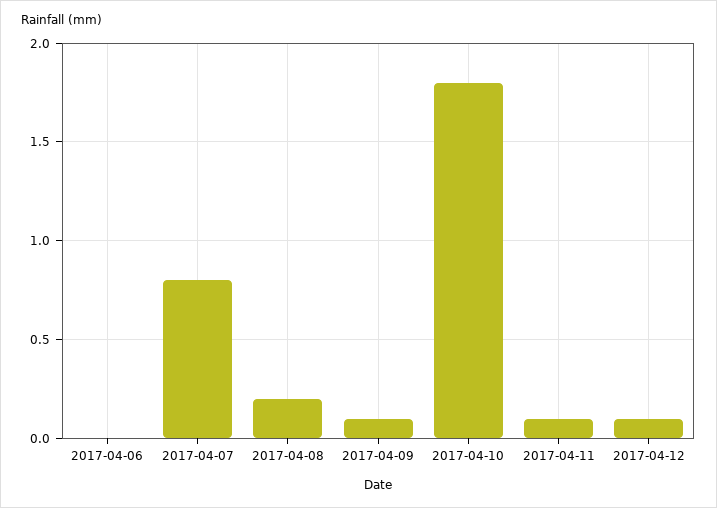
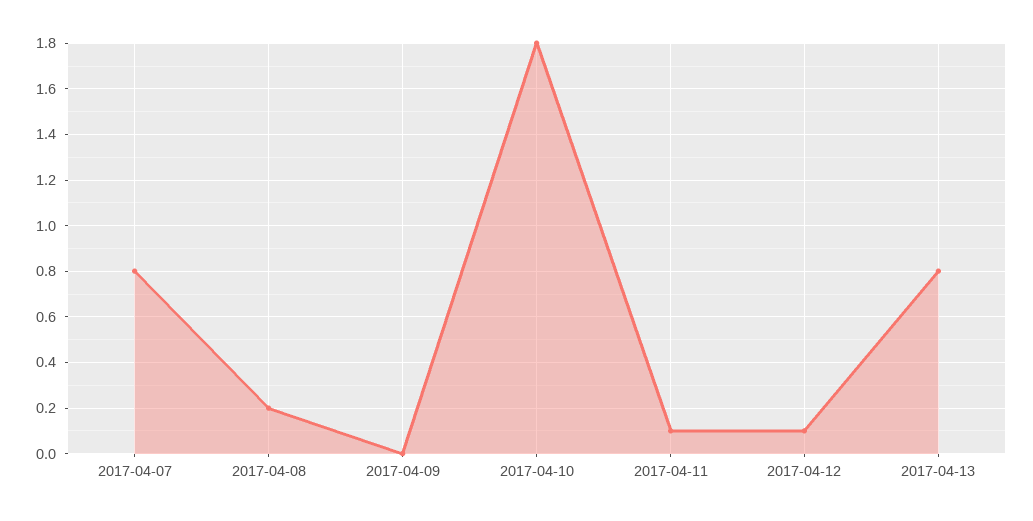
2017-04-06: 0 -> none
2017-04-09: 0.1 -> 0
2017-04-13: none -> 0.8

